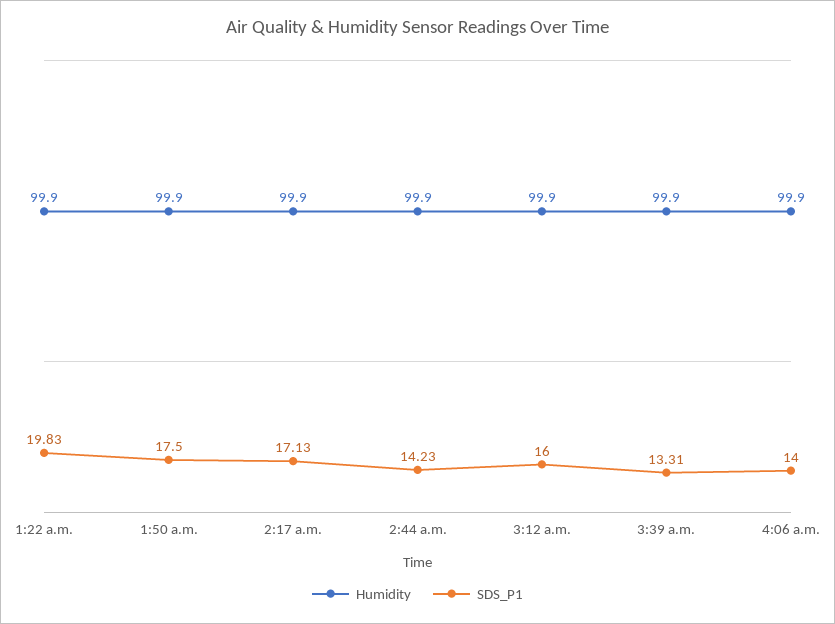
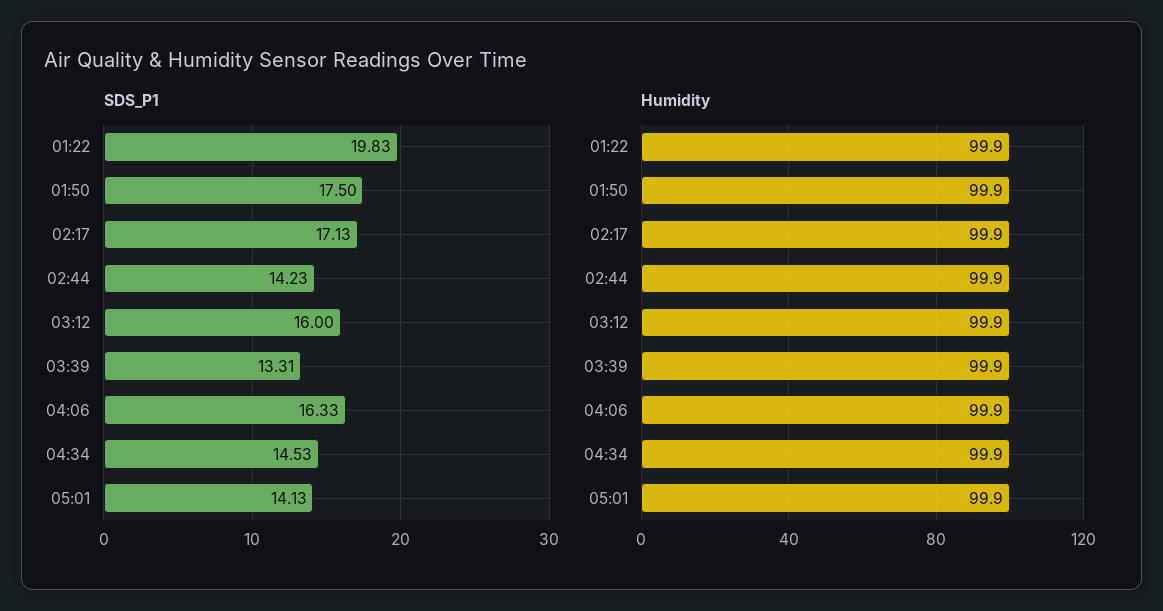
SDS_P1, 4:06 a.m.: 14 -> 16.33
SDS_P1, 04:34: none -> 14.53
SDS_P1, 05:01: none -> 14.13
Humidity, 04:34: none -> 99.9
Humidity, 05:01: none -> 99.9

